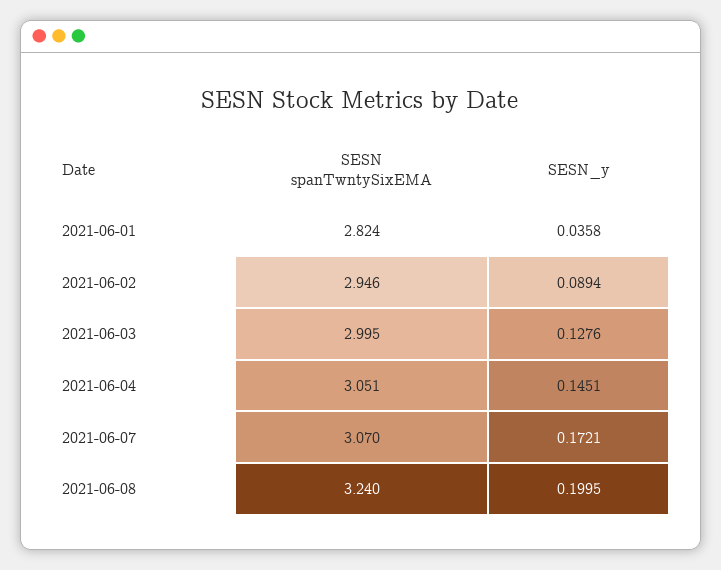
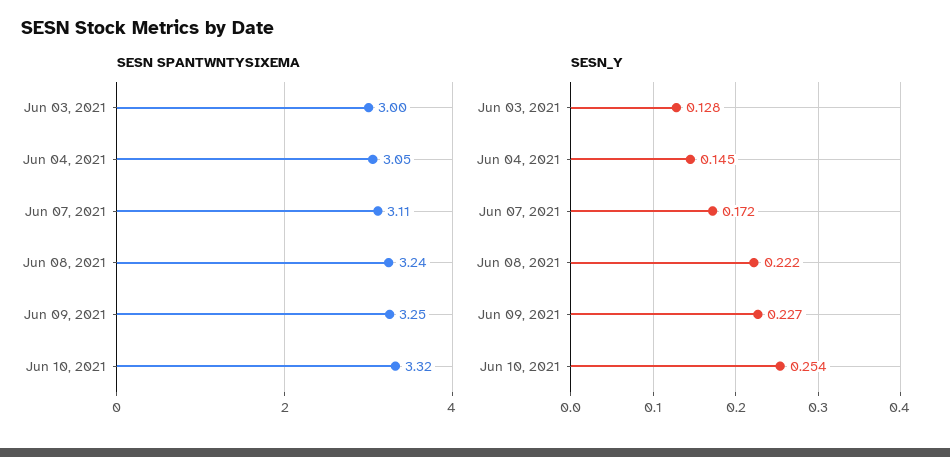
SESN spanTwntySixEMA, 2021-06-01: 2.824 -> none
SESN_y, 2021-06-01: 0.0358 -> none
SESN spanTwntySixEMA, 2021-06-02: 2.946 -> none
SESN_y, 2021-06-02: 0.0894 -> none
SESN spanTwntySixEMA, 2021-06-07: 3.07 -> 3.11
SESN_y, 2021-06-08: 0.1995 -> 0.222
SESN spanTwntySixEMA, Jun 09, 2021: none -> 3.25
SESN spanTwntySixEMA, Jun 10, 2021: none -> 3.32
SESN_y, Jun 09, 2021: none -> 0.227
SESN_y, Jun 10, 2021: none -> 0.254

